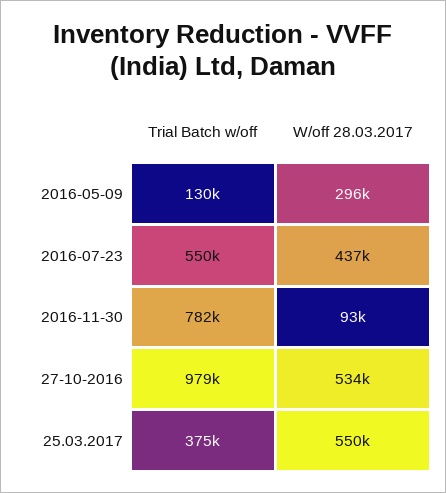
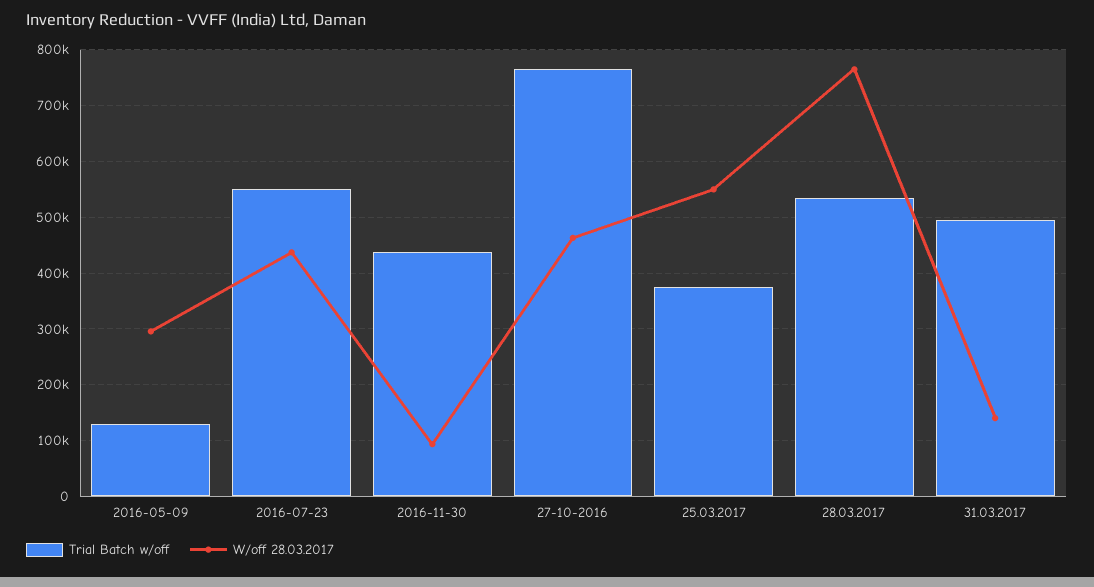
Trial Batch w/off, 2016-11-30: 782000 -> 440000
Trial Batch w/off, 27-10-2016: 979000 -> 760000
W/off 28.03.2017, 27-10-2016: 534000 -> 460000
Trial Batch w/off, 28.03.2017: none -> 540000
W/off 28.03.2017, 28.03.2017: none -> 760000
Trial Batch w/off, 31.03.2017: none -> 500000
W/off 28.03.2017, 31.03.2017: none -> 140000

